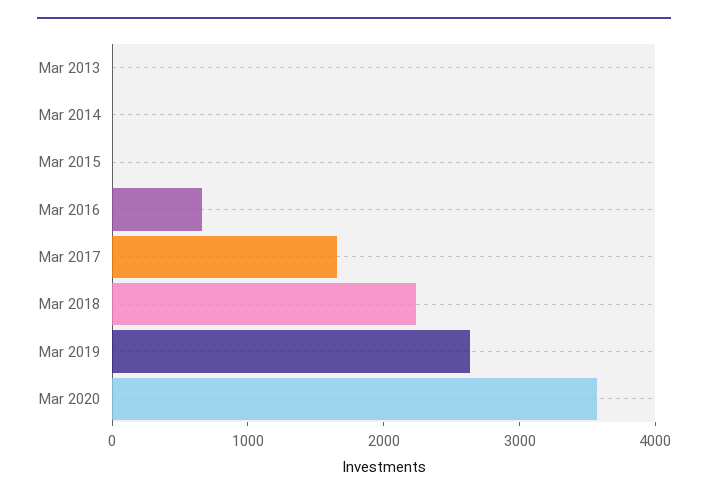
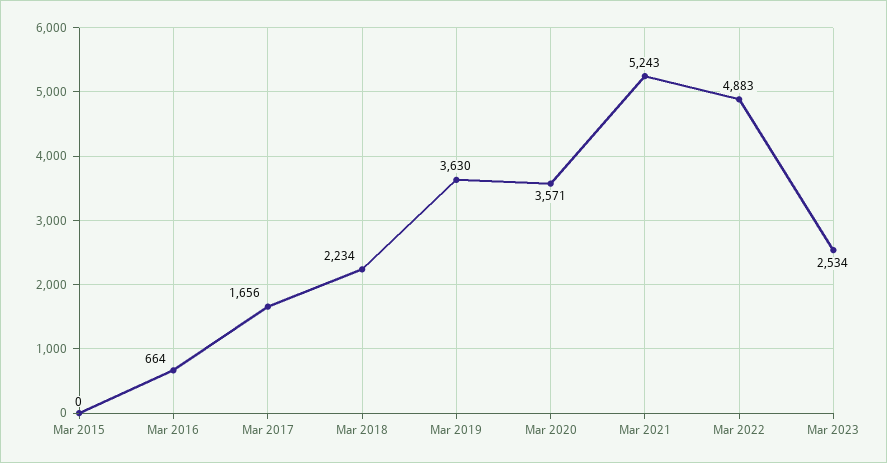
Mar 2013: 0 -> none
Mar 2014: 0 -> none
Mar 2019: 2600 -> 3630
Mar 2021: none -> 5243
Mar 2022: none -> 4883
Mar 2023: none -> 2534

